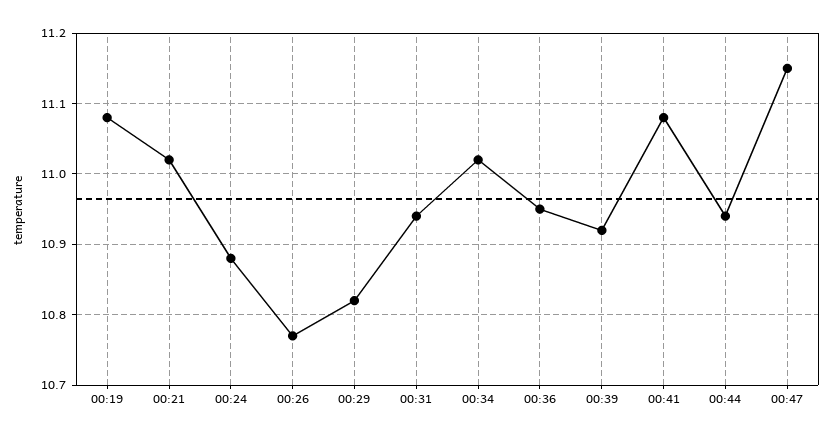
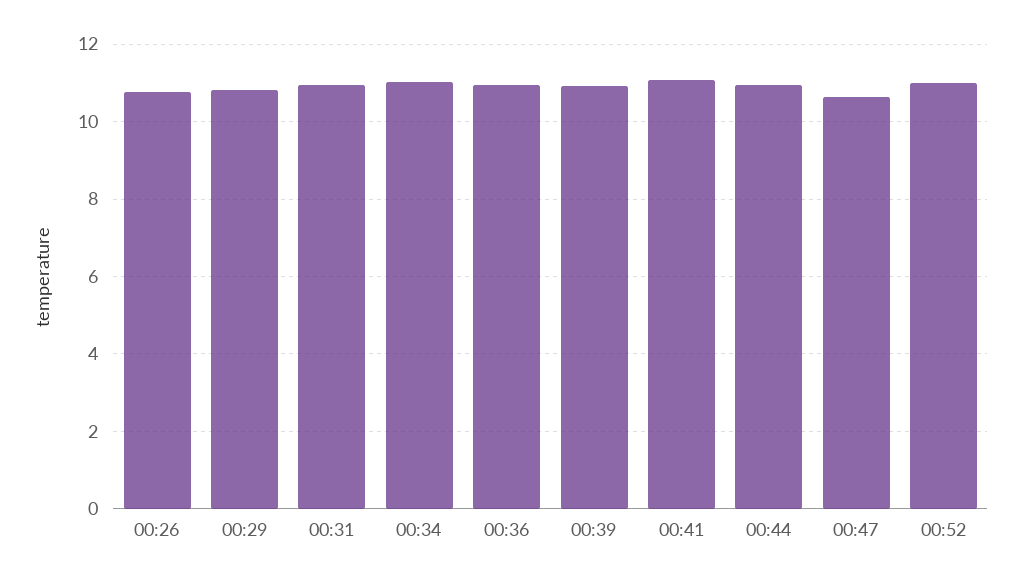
00:19: 11.08 -> none
00:21: 11.02 -> none
00:24: 10.88 -> none
00:47: 11.15 -> 10.6
00:52: none -> 11

